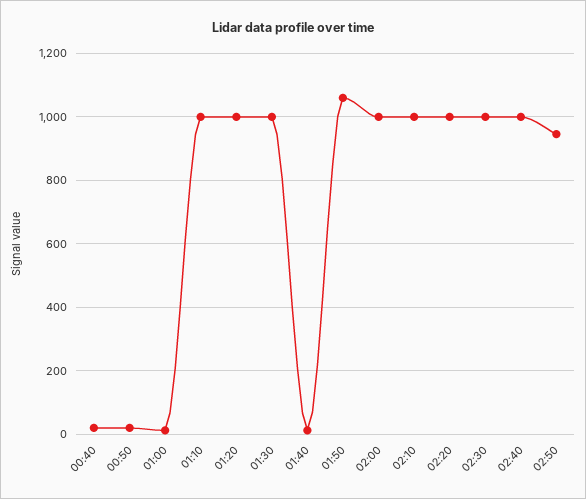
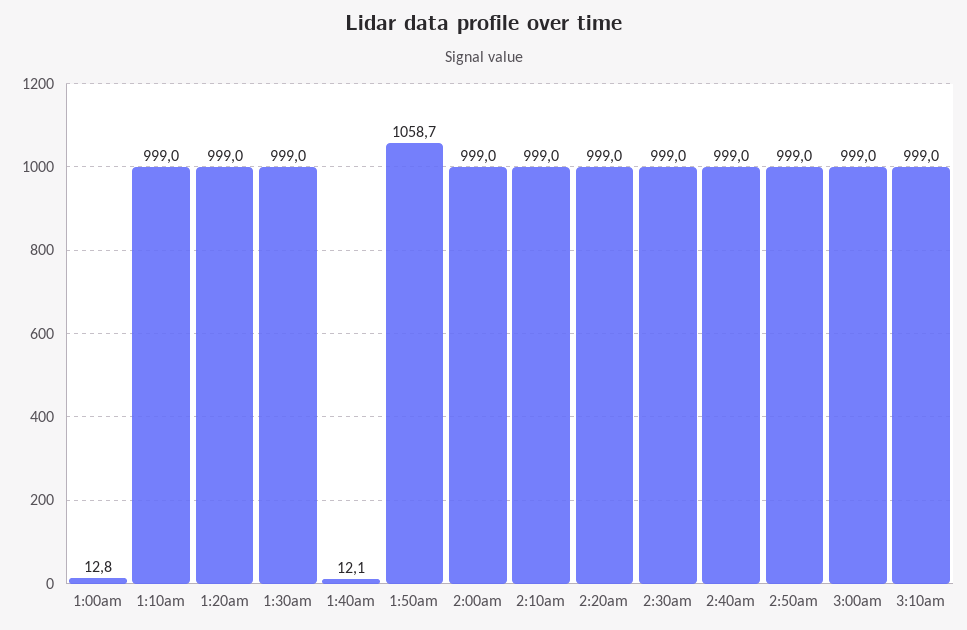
00:40: 20 -> none
00:50: 20 -> none
02:50: 940 -> 999
3:00am: none -> 999
3:10am: none -> 999

